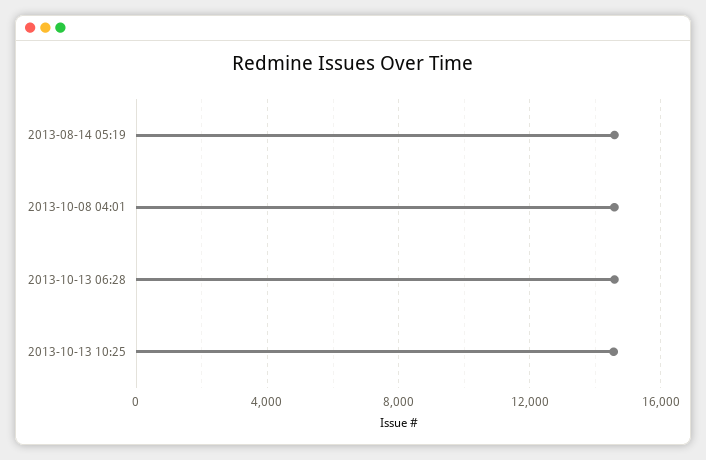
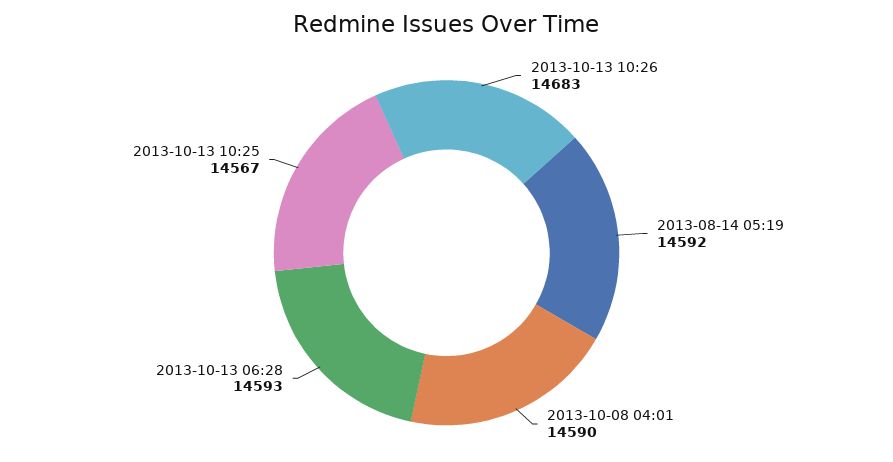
2013-10-13 10:26: none -> 14683

